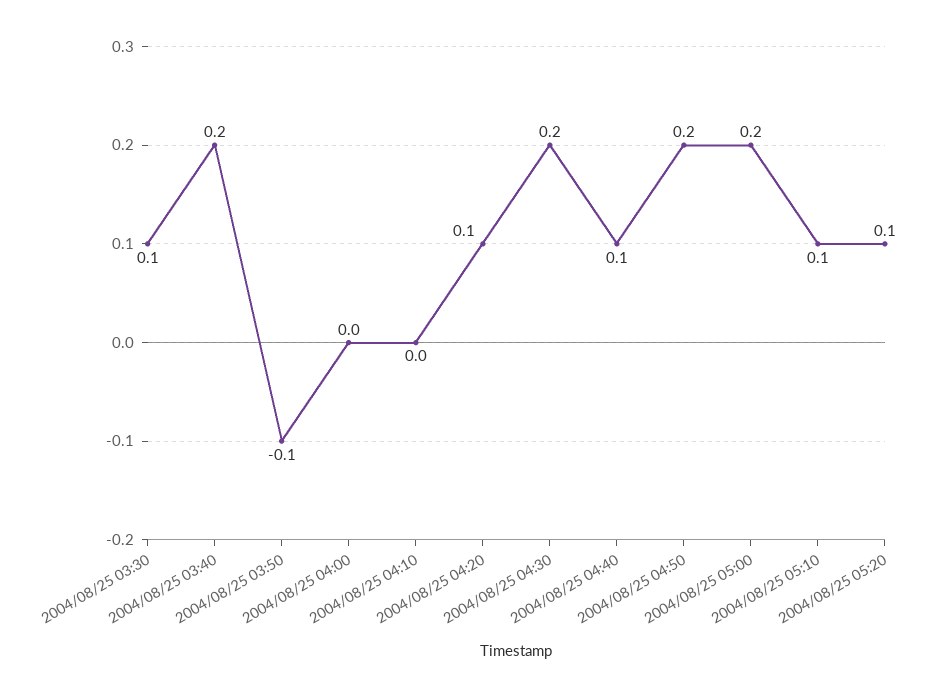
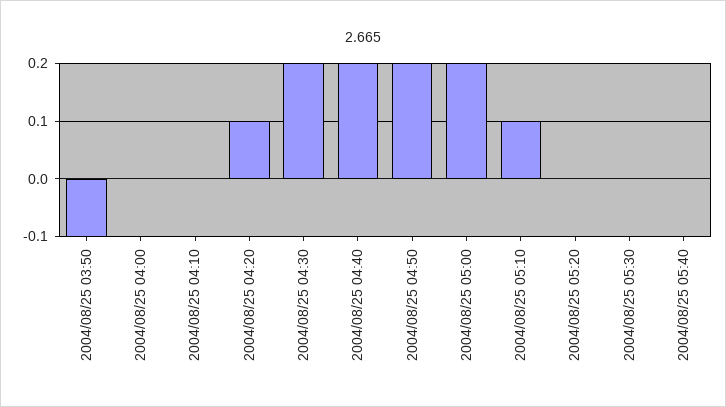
2004/08/25 03:30: 0.1 -> none
2004/08/25 03:40: 0.2 -> none
2004/08/25 04:40: 0.1 -> 0.2
2004/08/25 05:20: 0.1 -> 0
2004/08/25 05:30: none -> 0
2004/08/25 05:40: none -> 0

